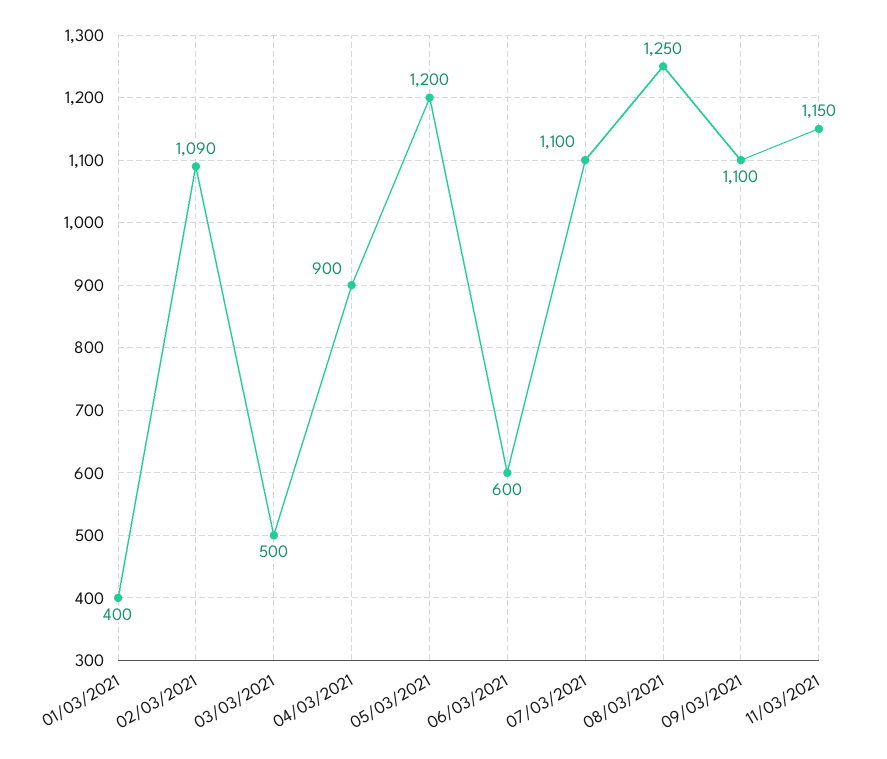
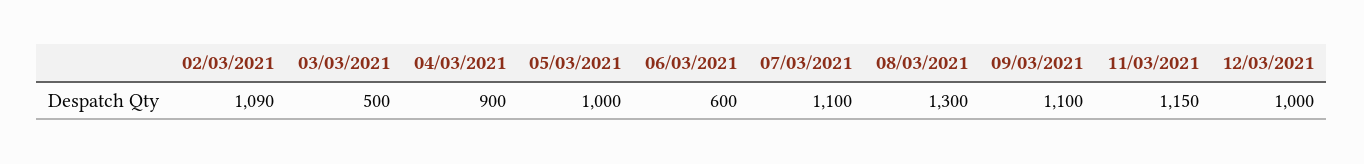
01/03/2021: 400 -> none
05/03/2021: 1200 -> 1000
08/03/2021: 1250 -> 1300
12/03/2021: none -> 1000

